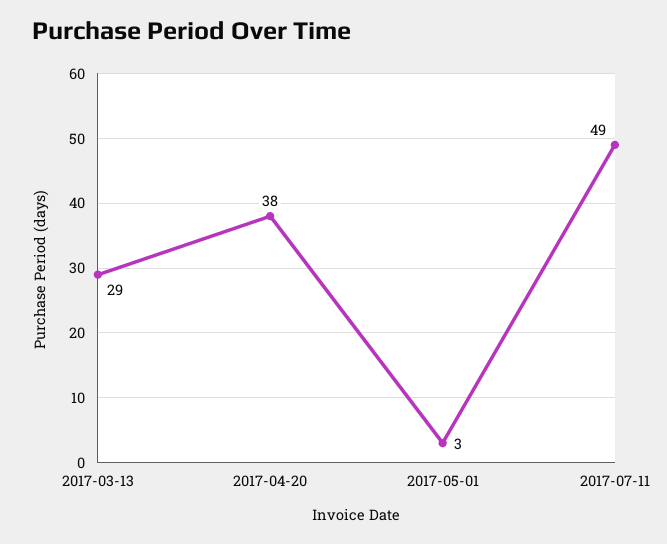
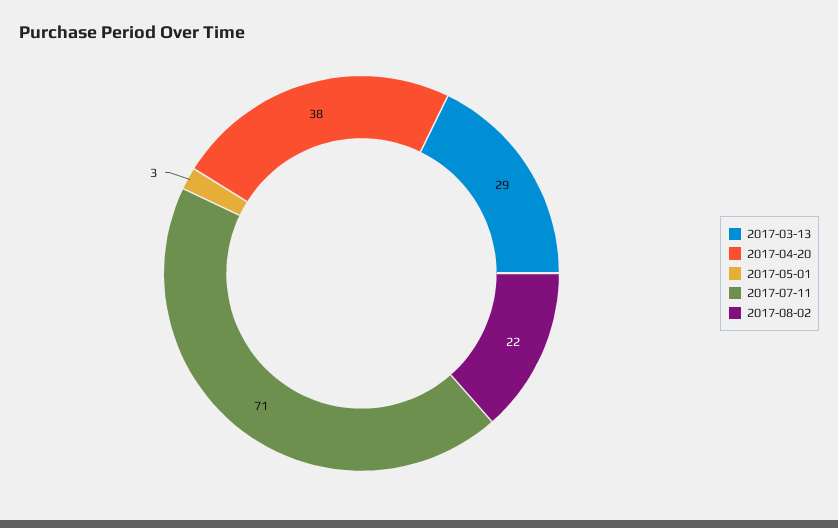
2017-07-11: 49 -> 71
2017-08-02: none -> 22

